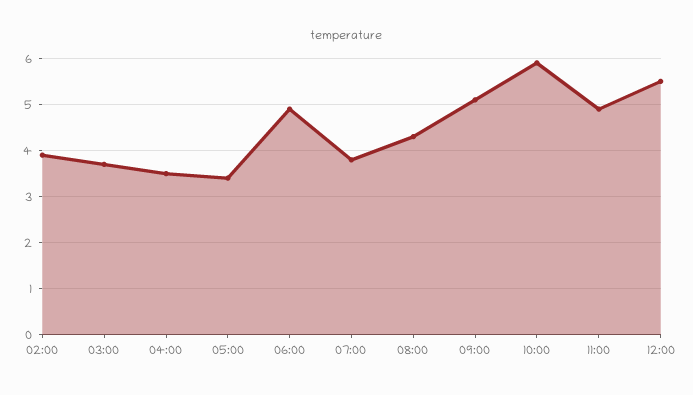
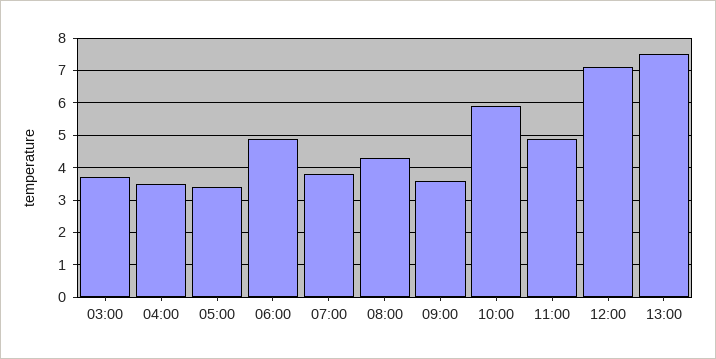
02:00: 4 -> none
09:00: 5 -> 3.5
12:00: 5.5 -> 7
13:00: none -> 7.5

